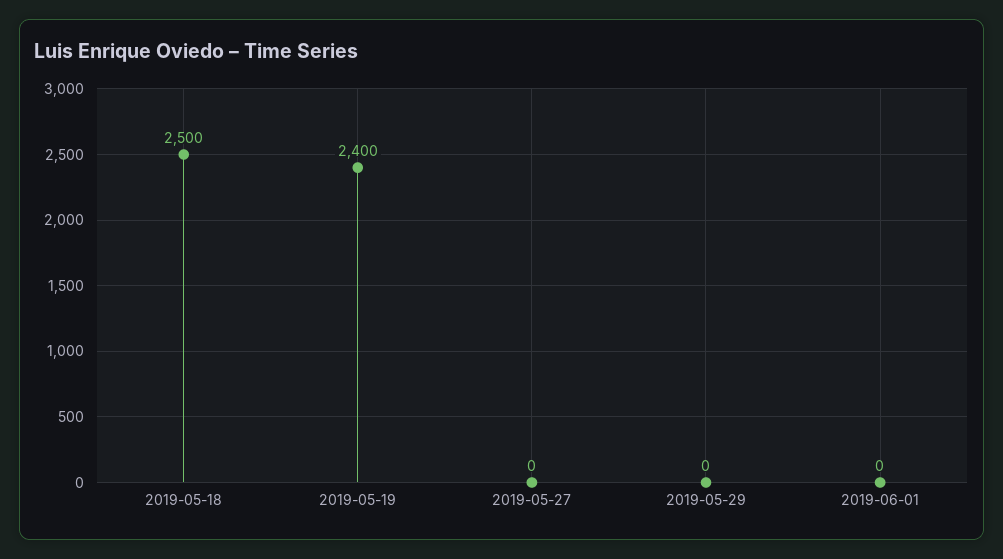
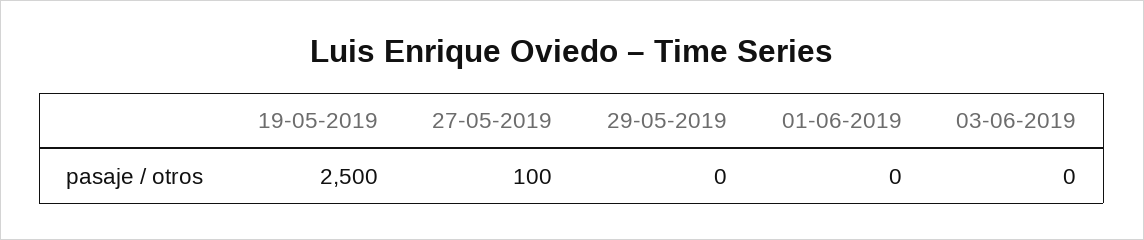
2019-05-18: 2500 -> none
2019-05-19: 2400 -> 2500
2019-05-27: 0 -> 100
03-06-2019: none -> 0

